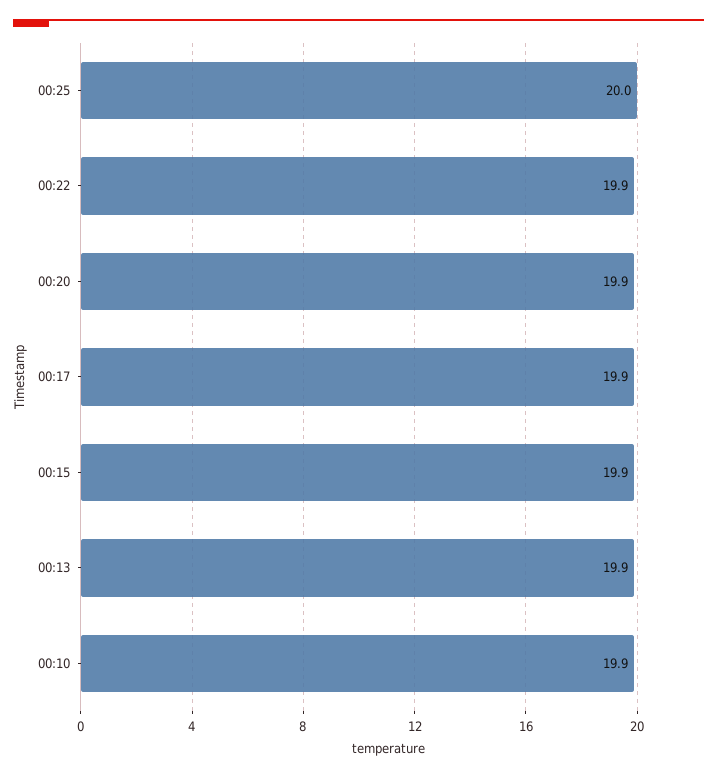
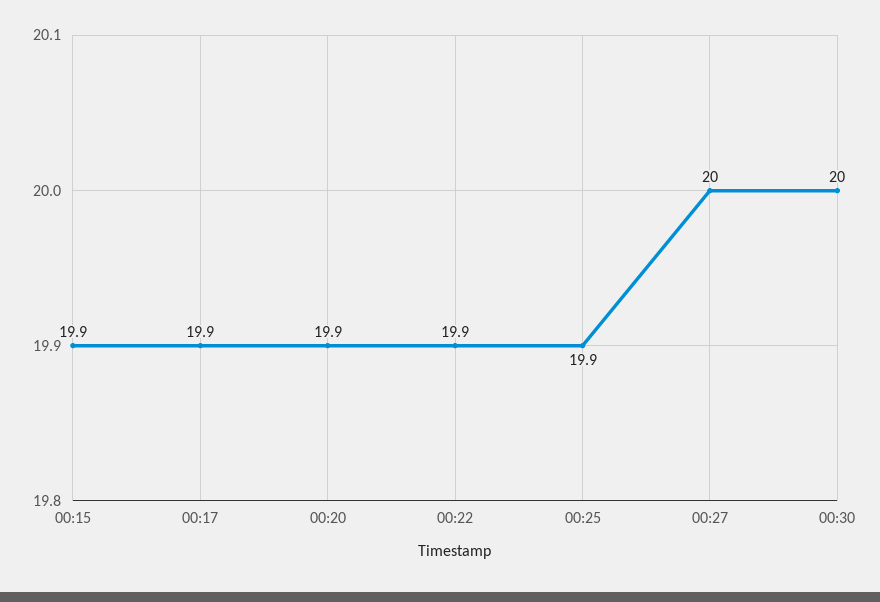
00:25: 20 -> 19.9
00:13: 19.9 -> none
00:10: 19.9 -> none
00:27: none -> 20
00:30: none -> 20

